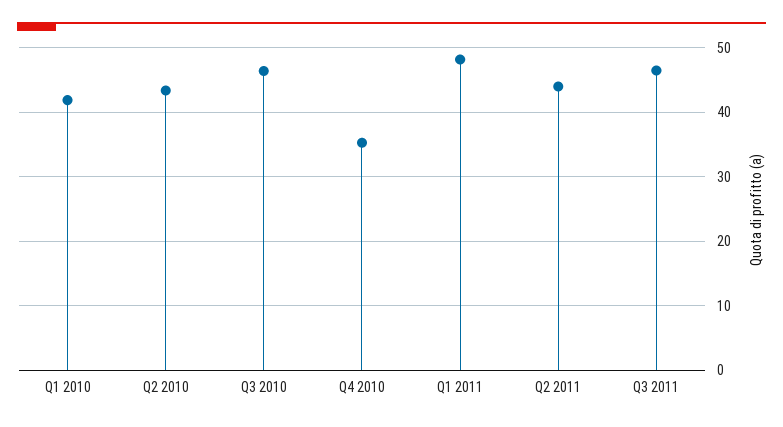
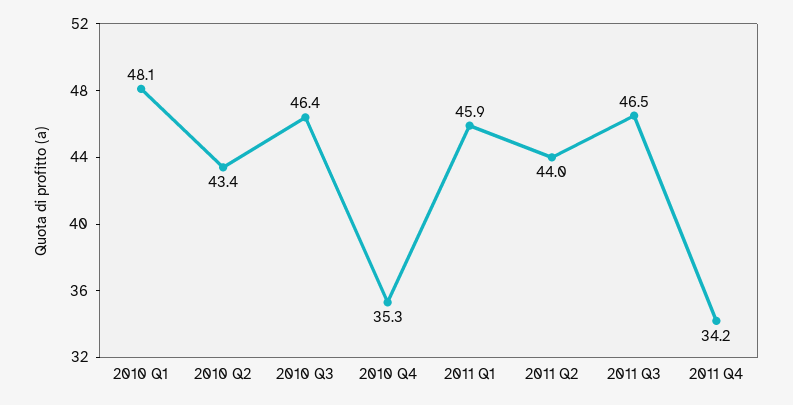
Q1 2010: 42 -> 48.1
Q1 2011: 48 -> 45.9
2011 Q4: none -> 34.2

